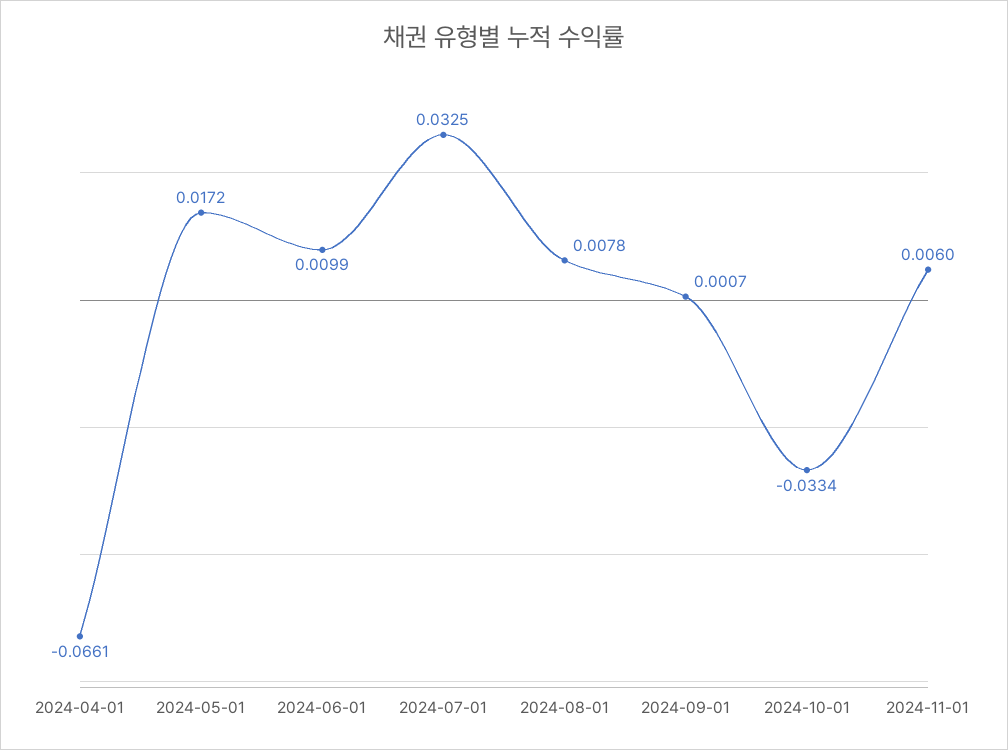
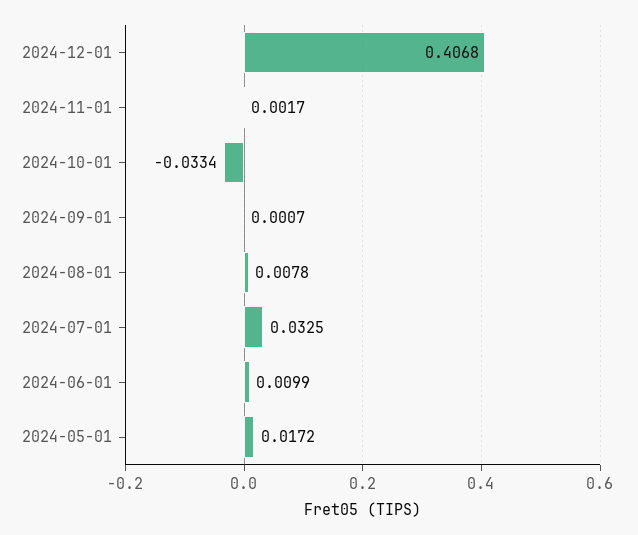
2024-04-01: -0.0661 -> none
2024-11-01: 0.006 -> 0.0017
2024-12-01: none -> 0.4068

